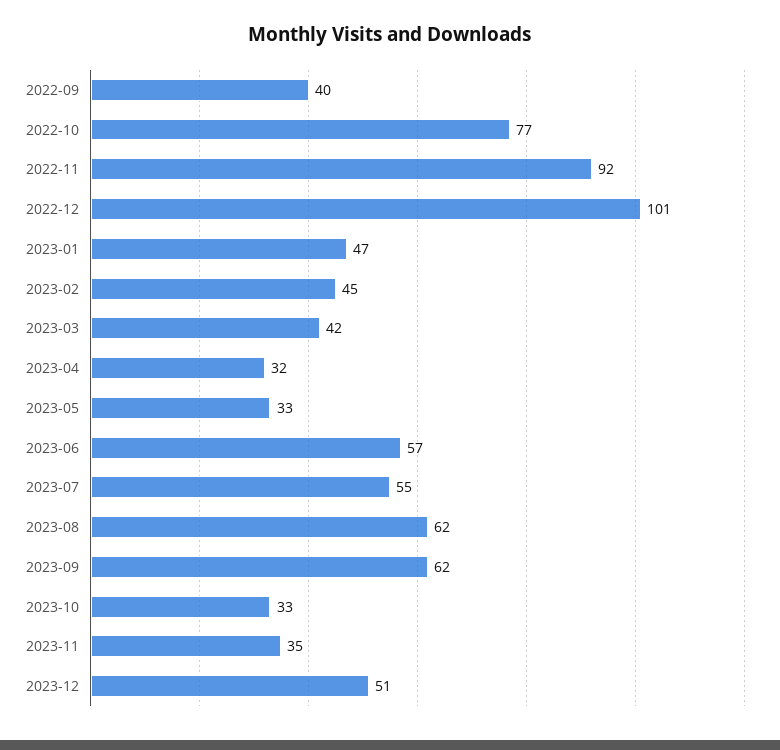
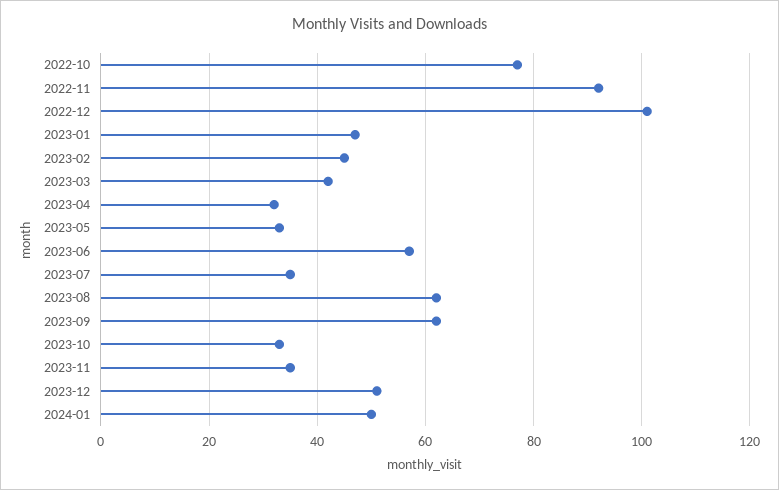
2022-09: 40 -> none
2023-07: 55 -> 35
2024-01: none -> 50

